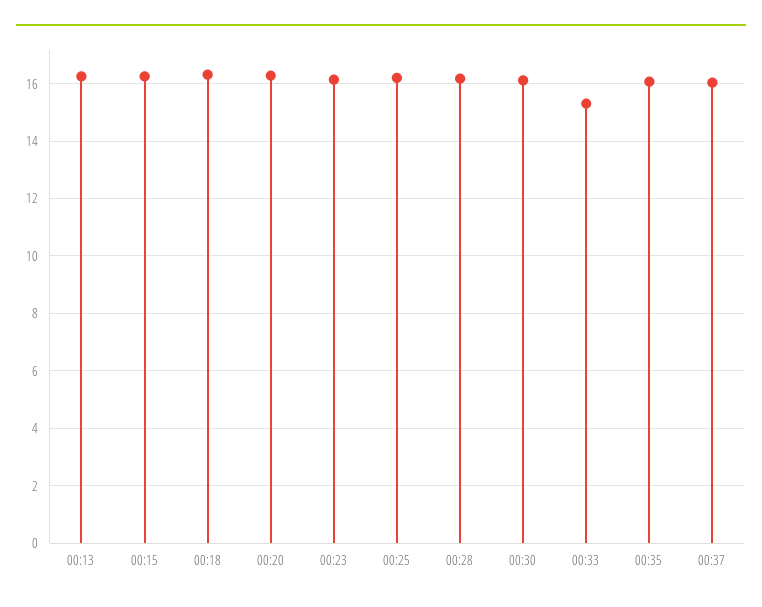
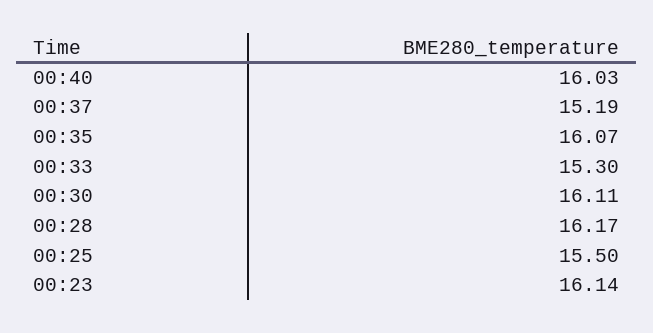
00:13: 16.25 -> none
00:15: 16.25 -> none
00:18: 16.25 -> none
00:20: 16.25 -> none
00:25: 16.25 -> 15.5
00:37: 16 -> 15.19
00:40: none -> 16.03

